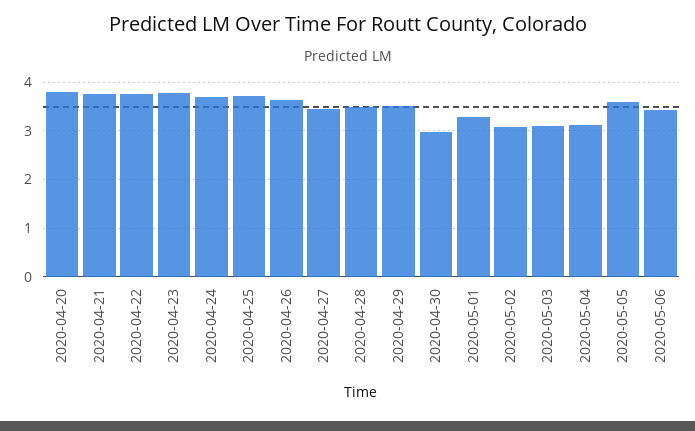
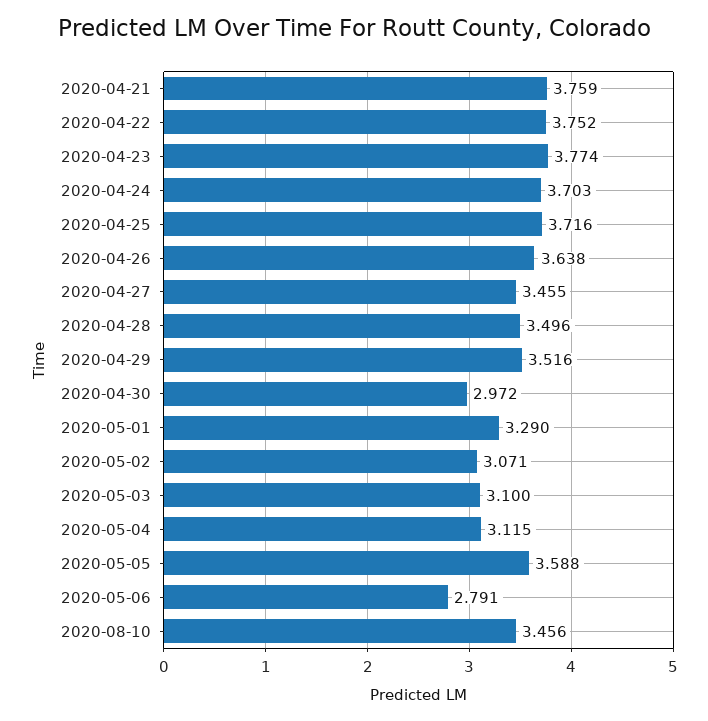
2020-04-20: 3.8 -> none
2020-05-06: 3.4 -> 2.791
2020-08-10: none -> 3.456

